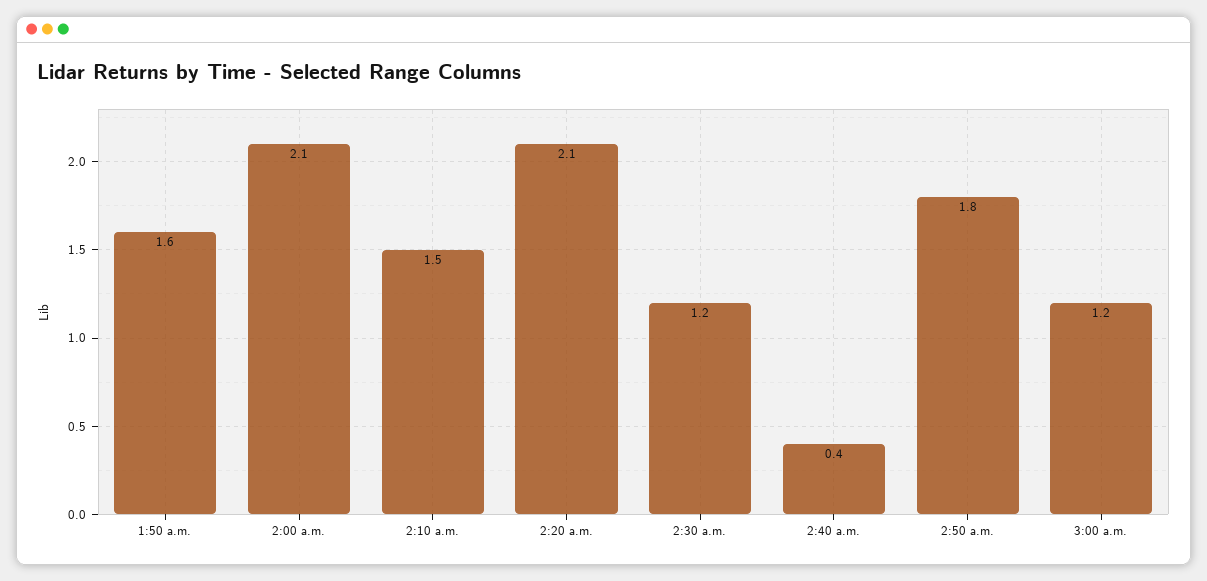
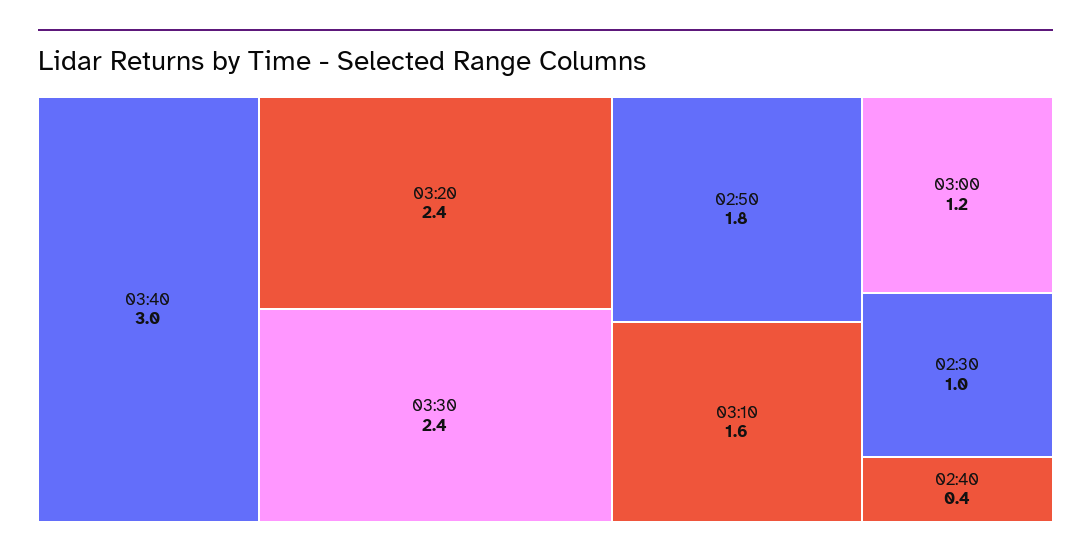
1:50 a.m.: 1.6 -> none
2:00 a.m.: 2.1 -> none
2:10 a.m.: 1.5 -> none
2:20 a.m.: 2.1 -> none
2:30 a.m.: 1.2 -> 1
03:40: none -> 3
03:20: none -> 2.4
03:30: none -> 2.4
03:10: none -> 1.6

